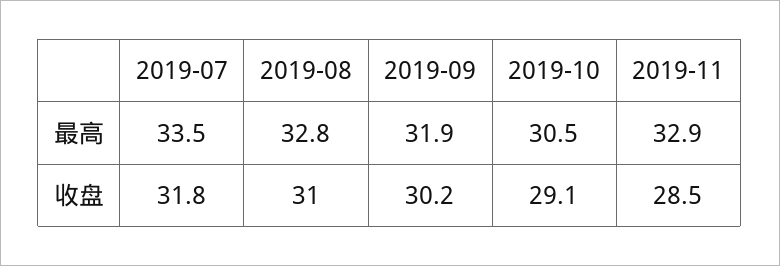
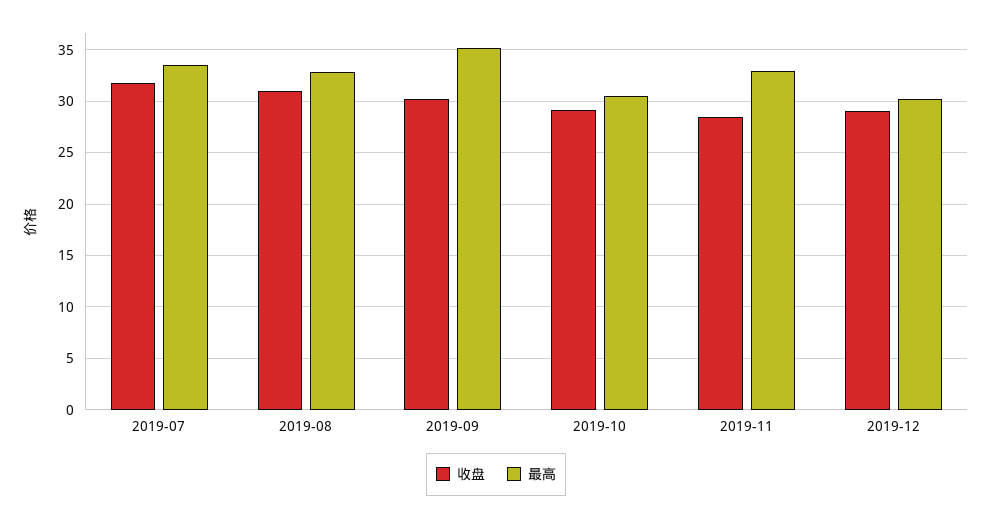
最高, 2019-09: 31.9 -> 35
收盘, 2019-12: none -> 29
最高, 2019-12: none -> 30

